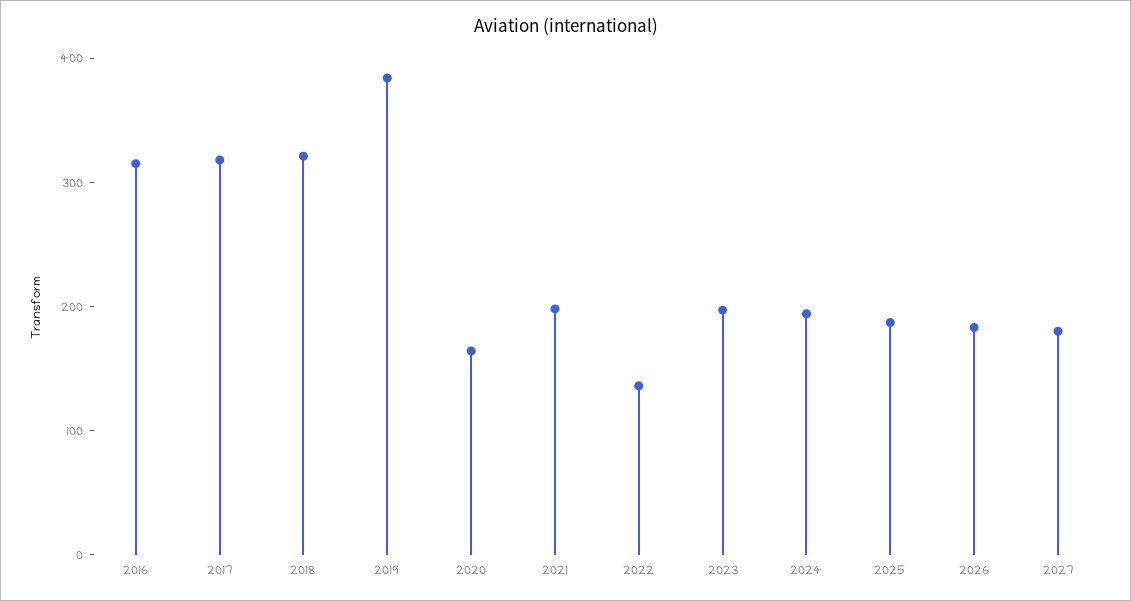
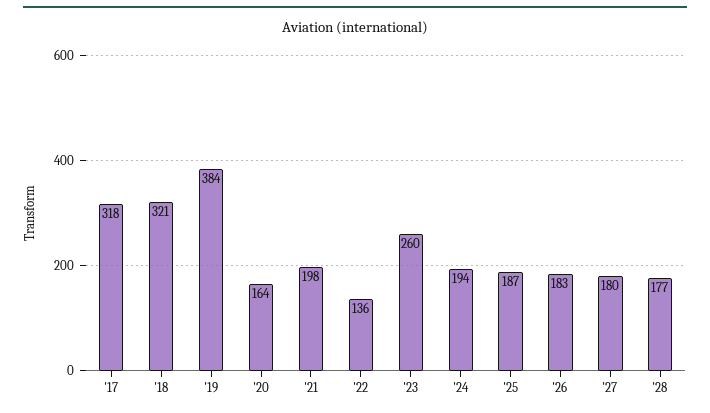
2016: 320 -> none
2023: 200 -> 260
'28: none -> 177

